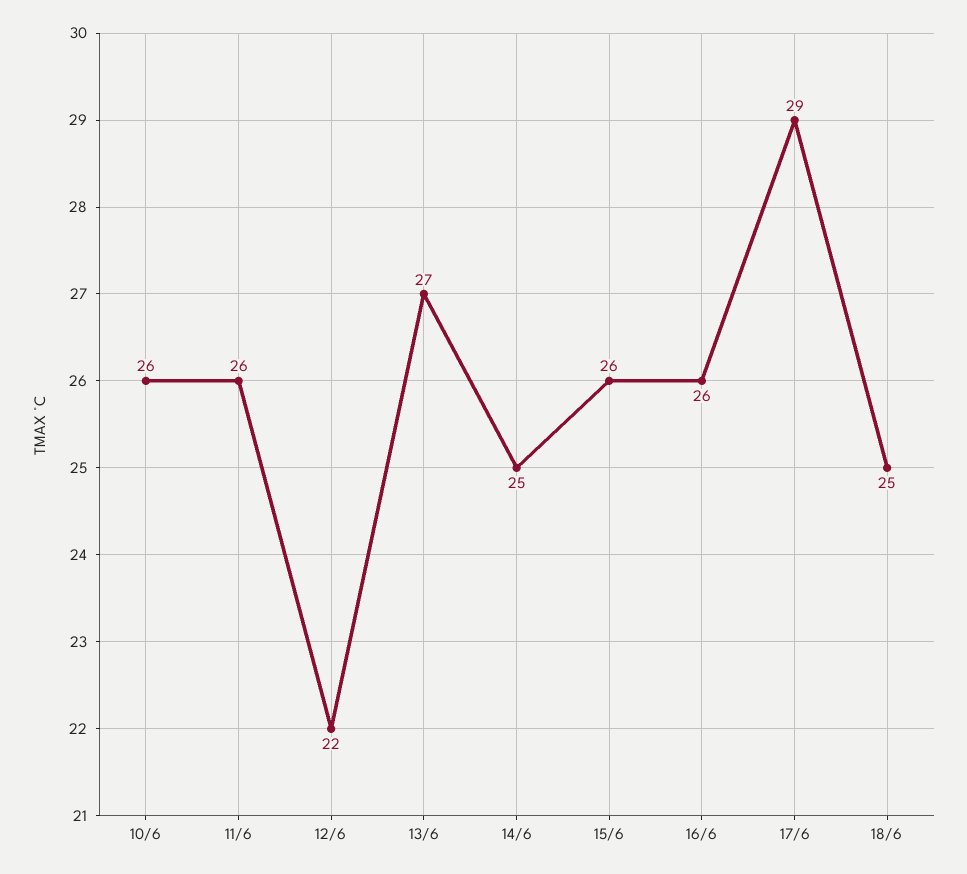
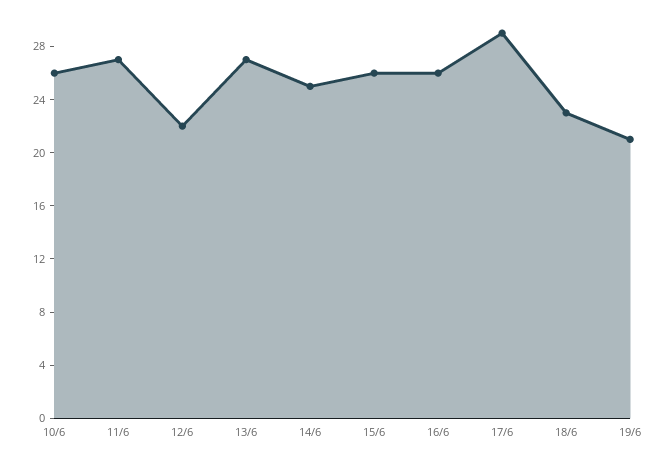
11/6: 26 -> 27
18/6: 25 -> 23
19/6: none -> 21

